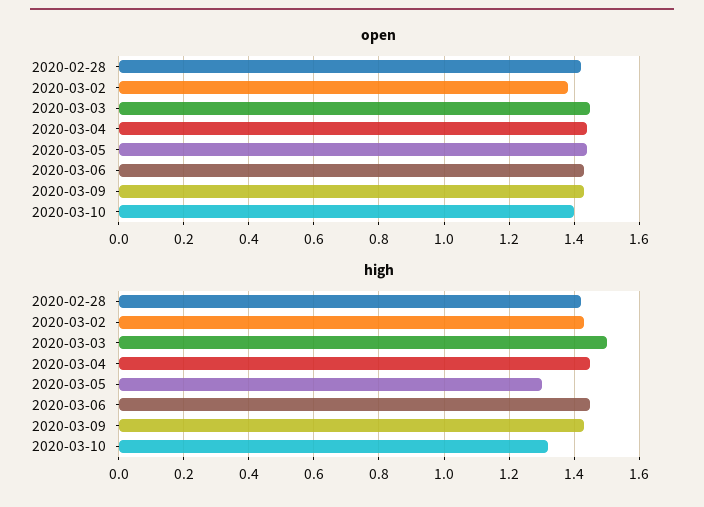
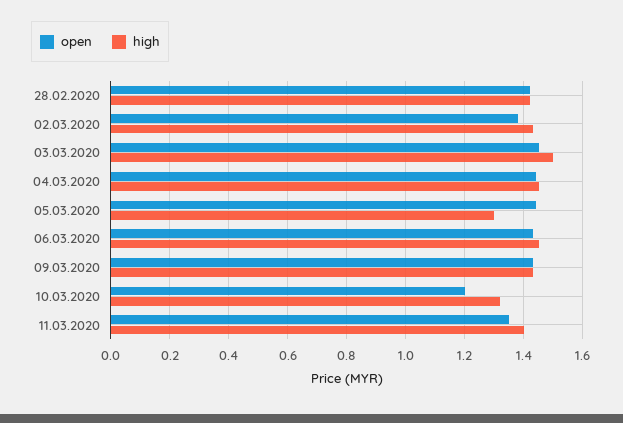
open, 2020-03-10: 1.4 -> 1.2
open, 11.03.2020: none -> 1.35
high, 11.03.2020: none -> 1.4

